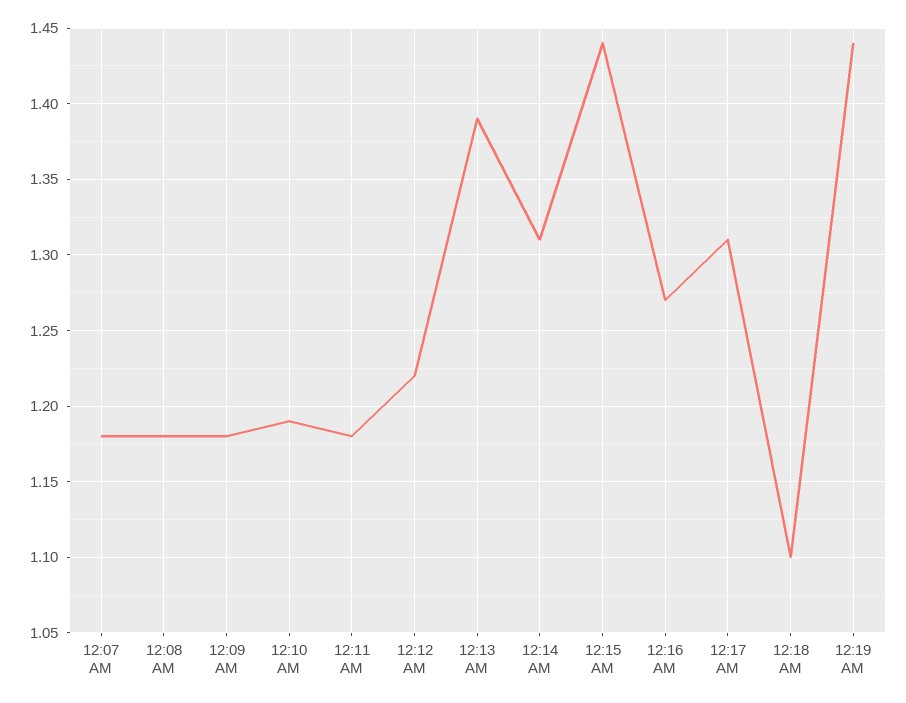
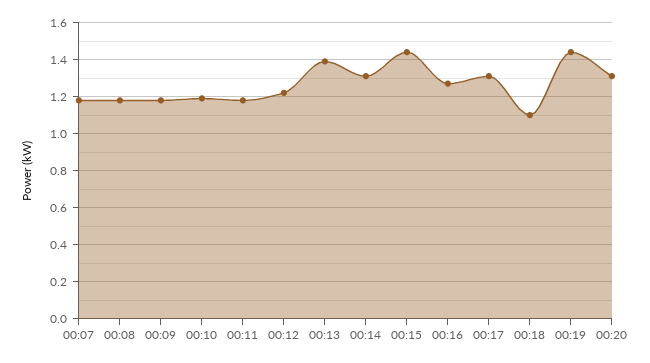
00:20: none -> 1.3

